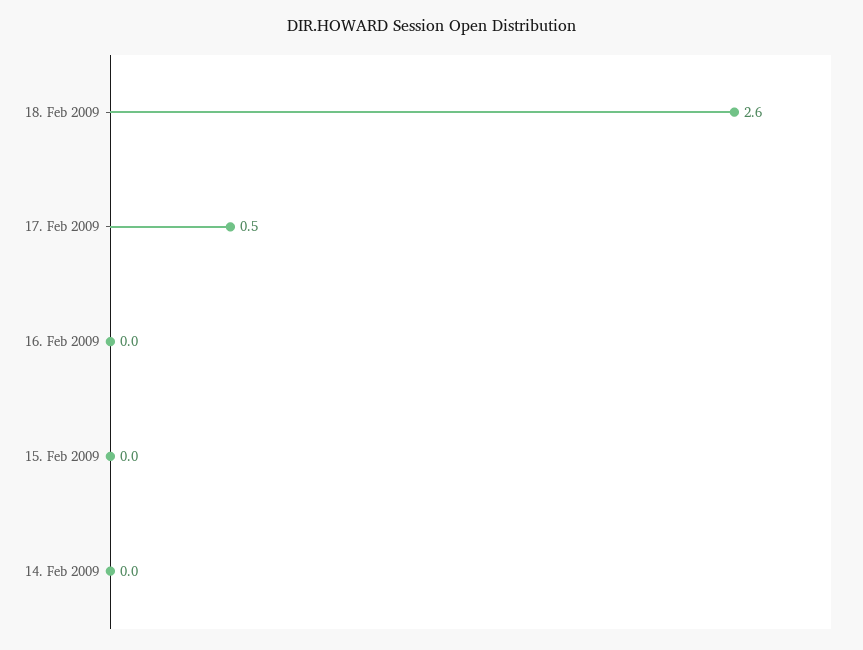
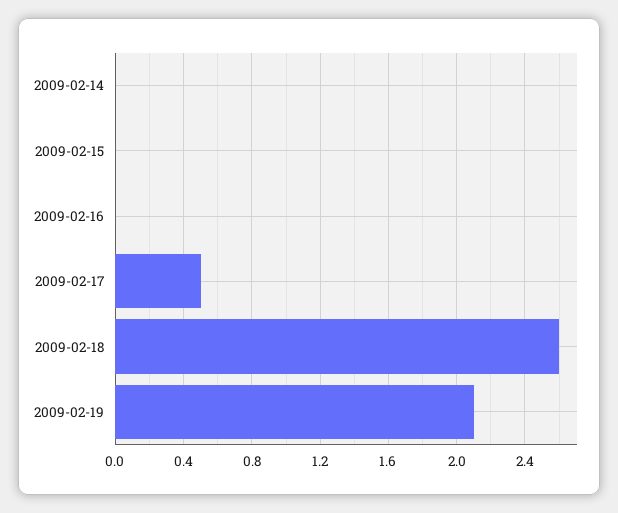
2009-02-19: none -> 2.1

